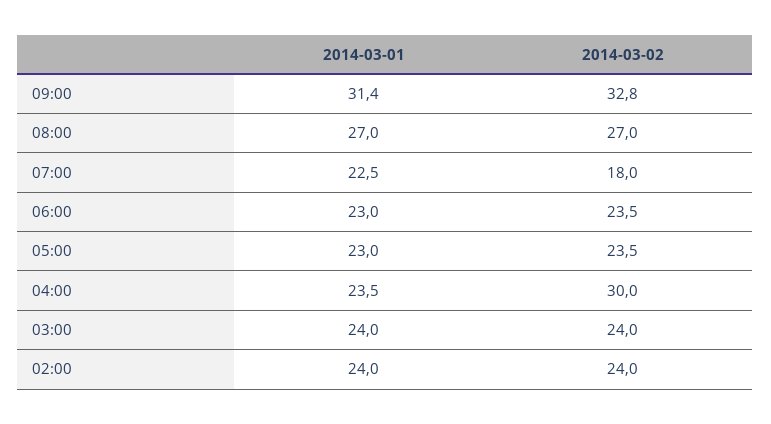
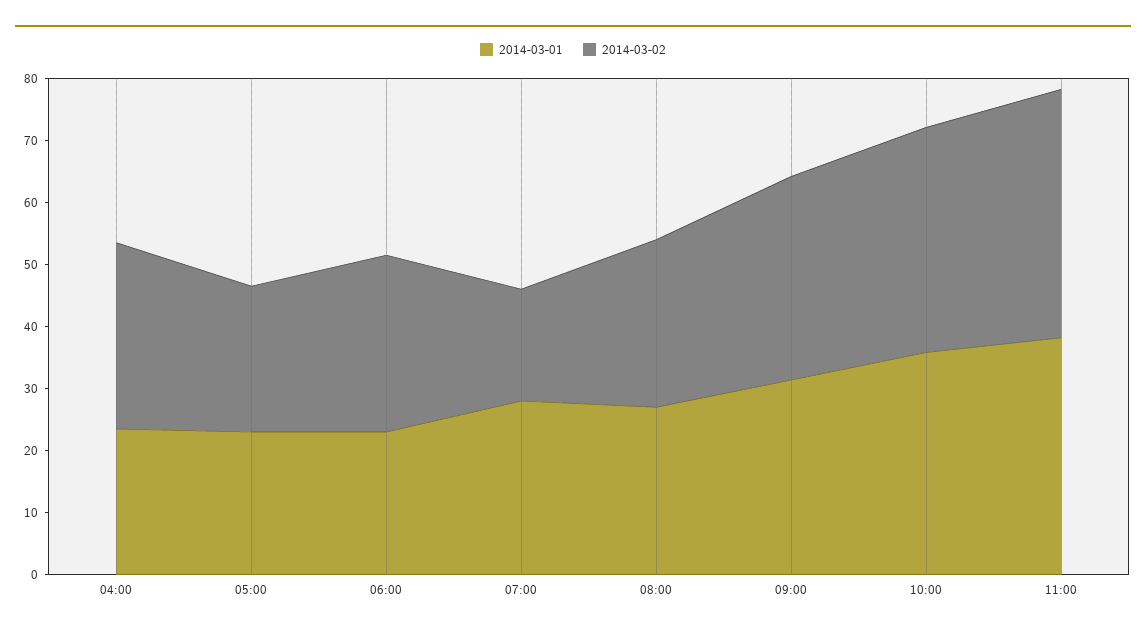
2014-03-01, 07:00: 22.5 -> 28
2014-03-02, 06:00: 23.5 -> 28
2014-03-01, 03:00: 24 -> none
2014-03-02, 03:00: 24 -> none
2014-03-01, 02:00: 24 -> none
2014-03-02, 02:00: 24 -> none
2014-03-01, 10:00: none -> 36
2014-03-02, 10:00: none -> 36
2014-03-01, 11:00: none -> 38
2014-03-02, 11:00: none -> 40

